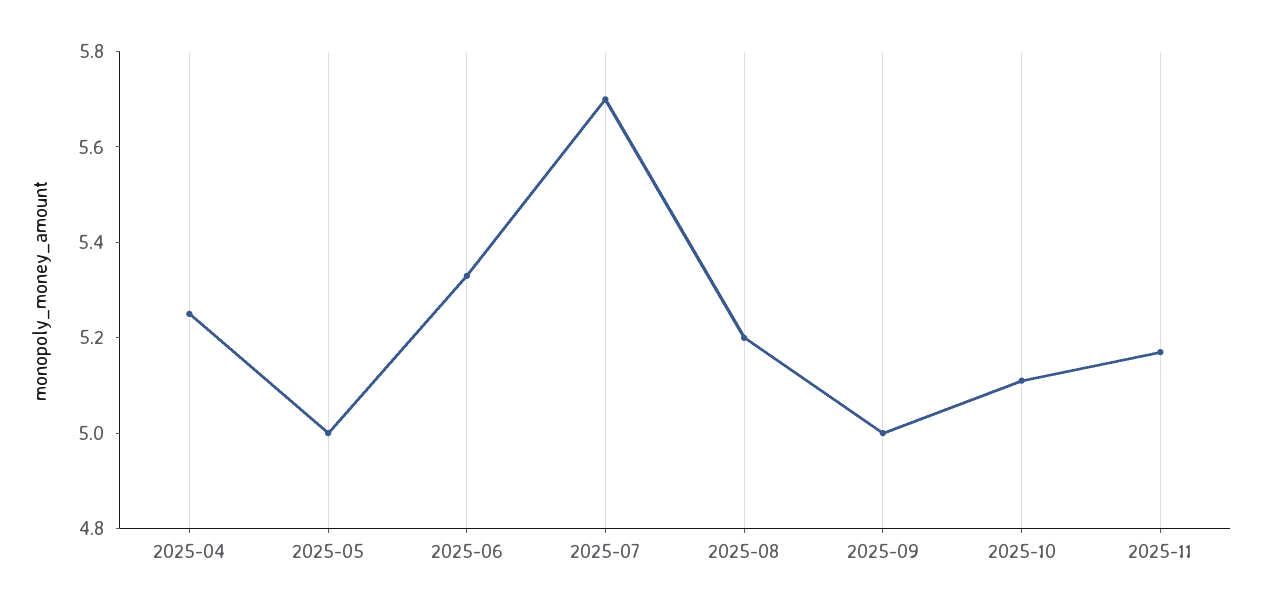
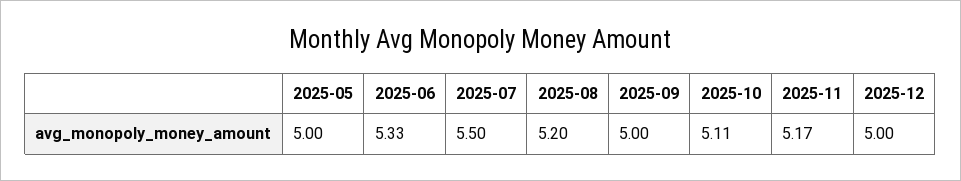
2025-04: 5.25 -> none
2025-07: 5.7 -> 5.5
2025-12: none -> 5

